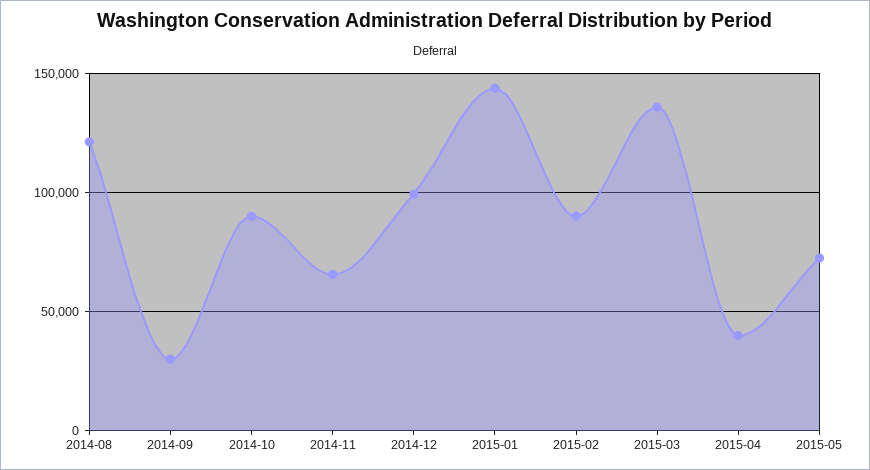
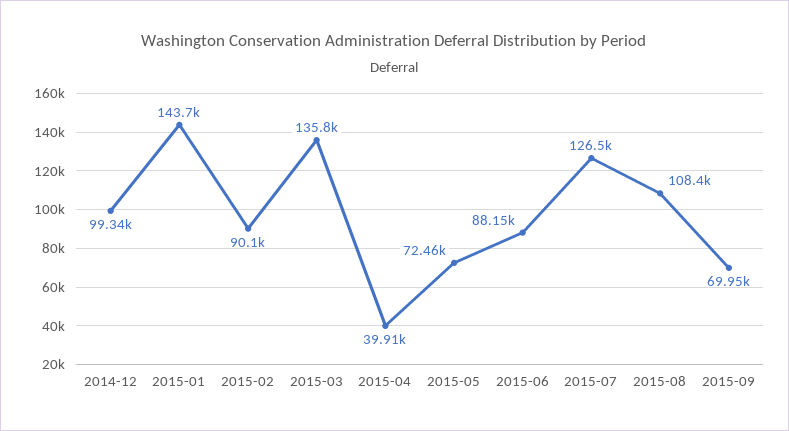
2014-08: 120000 -> none
2014-09: 30000 -> none
2014-10: 90000 -> none
2014-11: 65000 -> none
2015-06: none -> 88150
2015-07: none -> 126500
2015-08: none -> 108400
2015-09: none -> 69950

